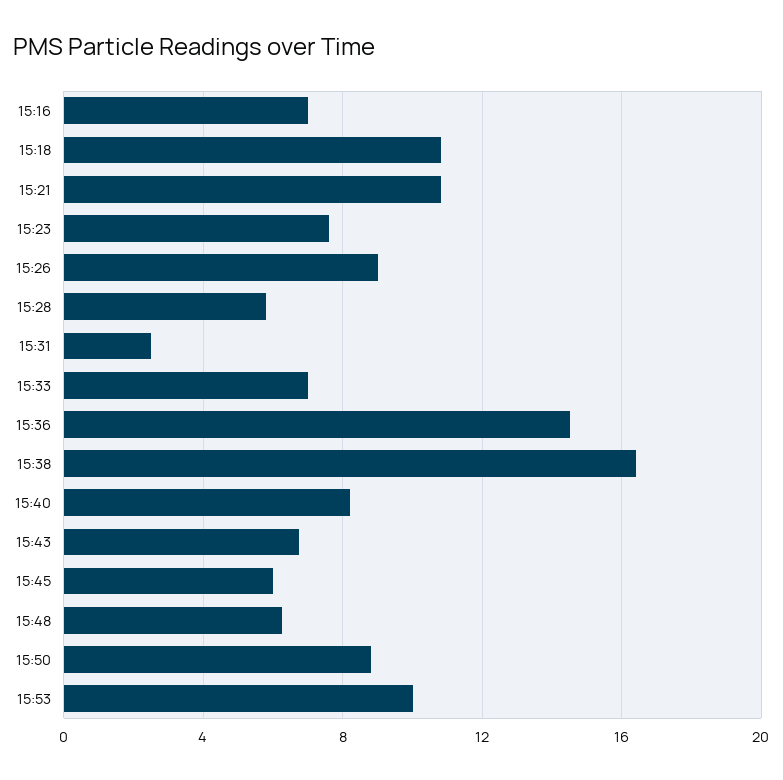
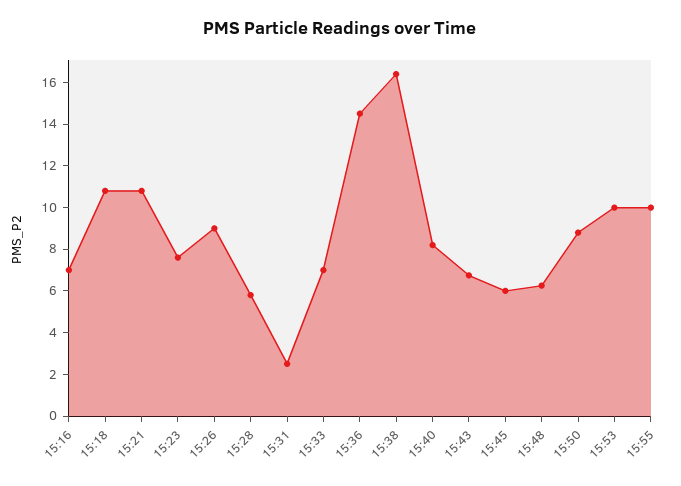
15:55: none -> 10

